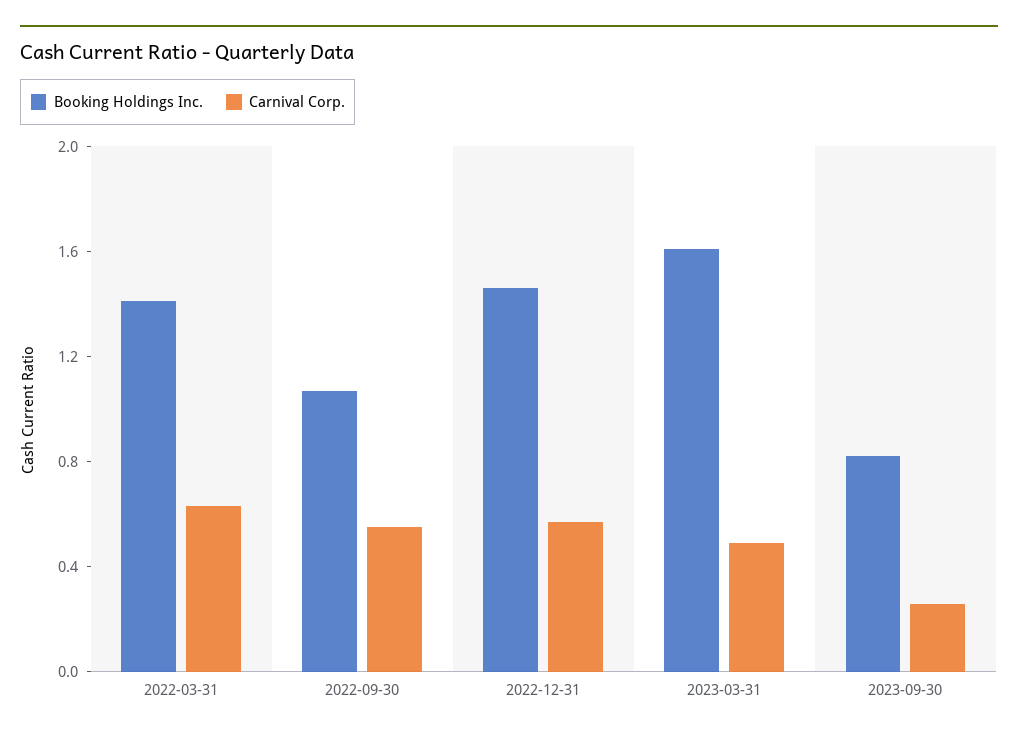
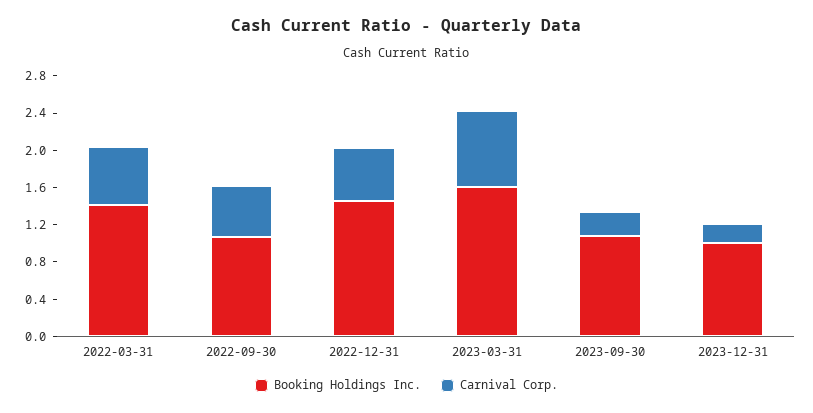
Carnival Corp., 2023-03-31: 0.5 -> 0.8
Booking Holdings Inc., 2023-09-30: 0.8 -> 1.1
Booking Holdings Inc., 2023-12-31: none -> 1
Carnival Corp., 2023-12-31: none -> 0.2

